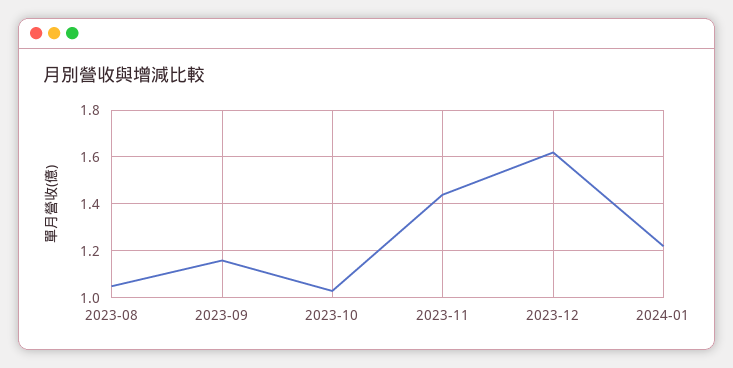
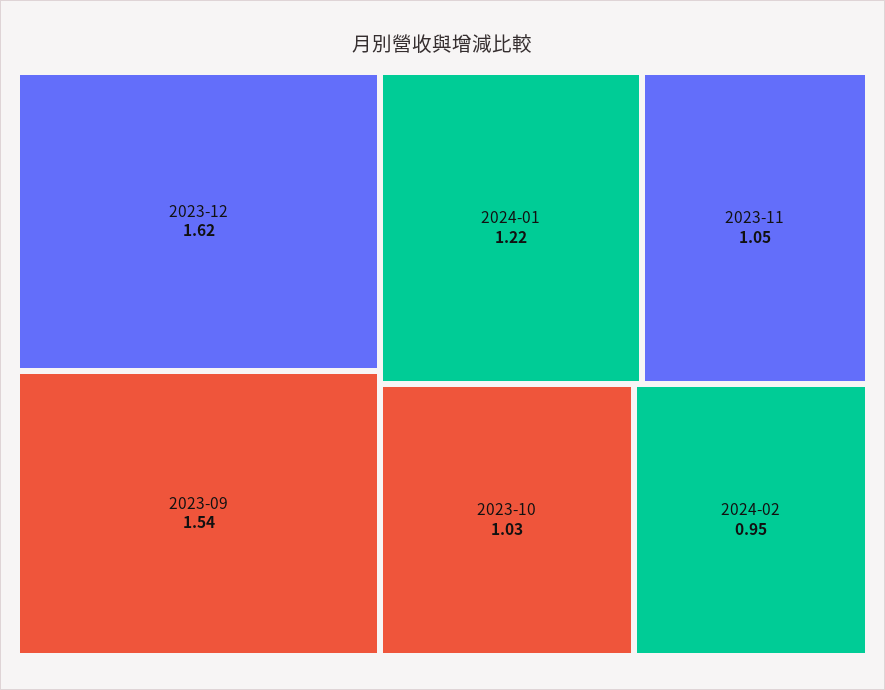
2023-08: 1.05 -> none
2023-09: 1.15 -> 1.54
2023-11: 1.45 -> 1.05
2024-02: none -> 0.95

